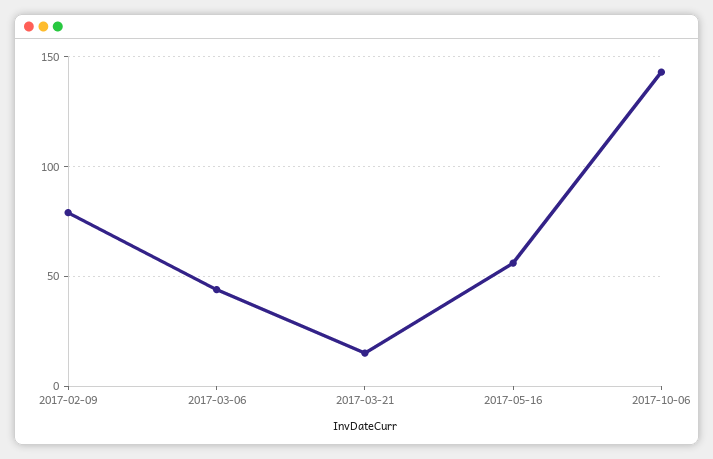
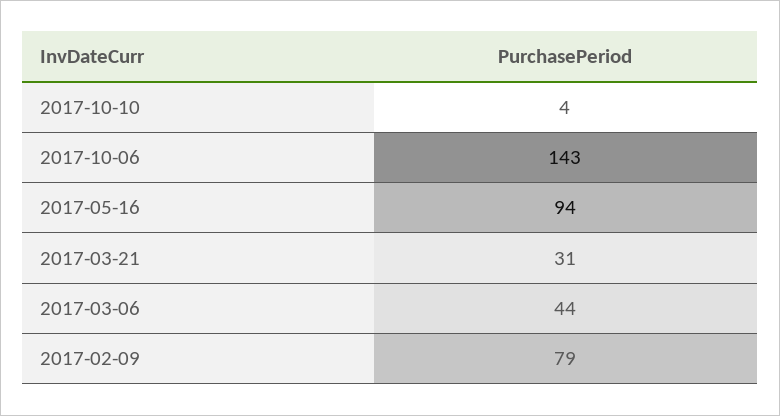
2017-03-21: 15 -> 31
2017-05-16: 55 -> 94
2017-10-10: none -> 4

